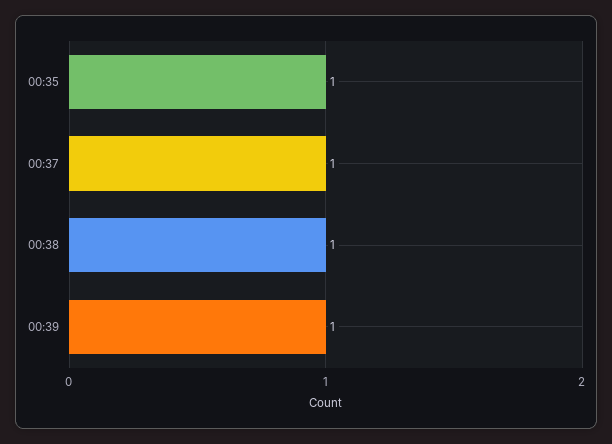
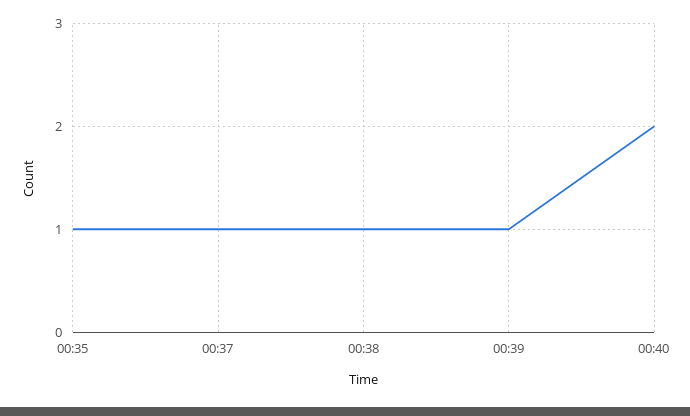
00:40: none -> 2

